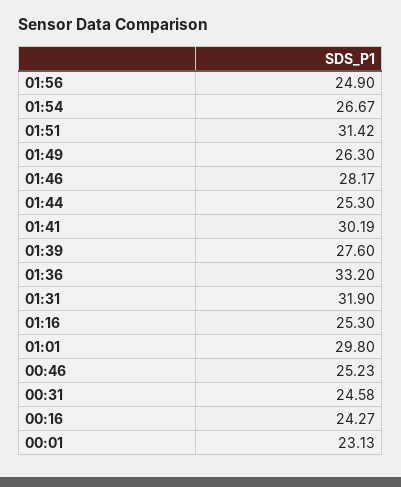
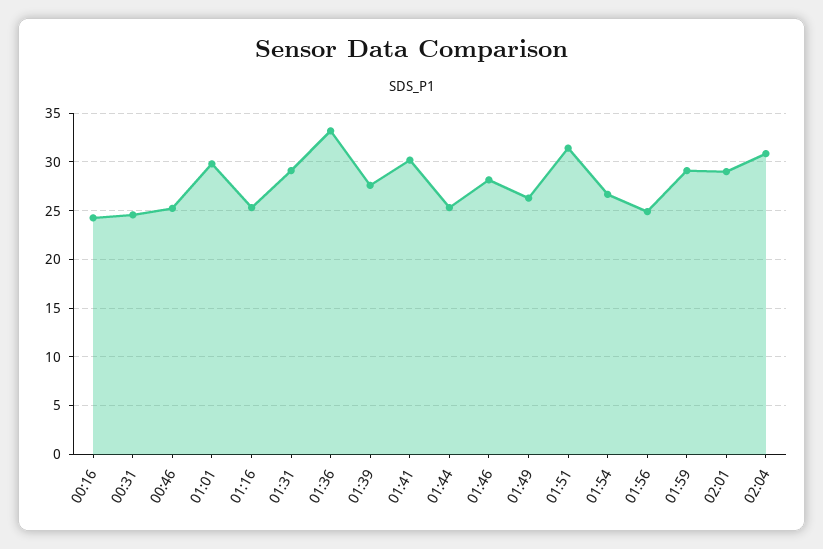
01:31: 31.9 -> 29
00:01: 23.13 -> none
01:59: none -> 29
02:01: none -> 29
02:04: none -> 31

